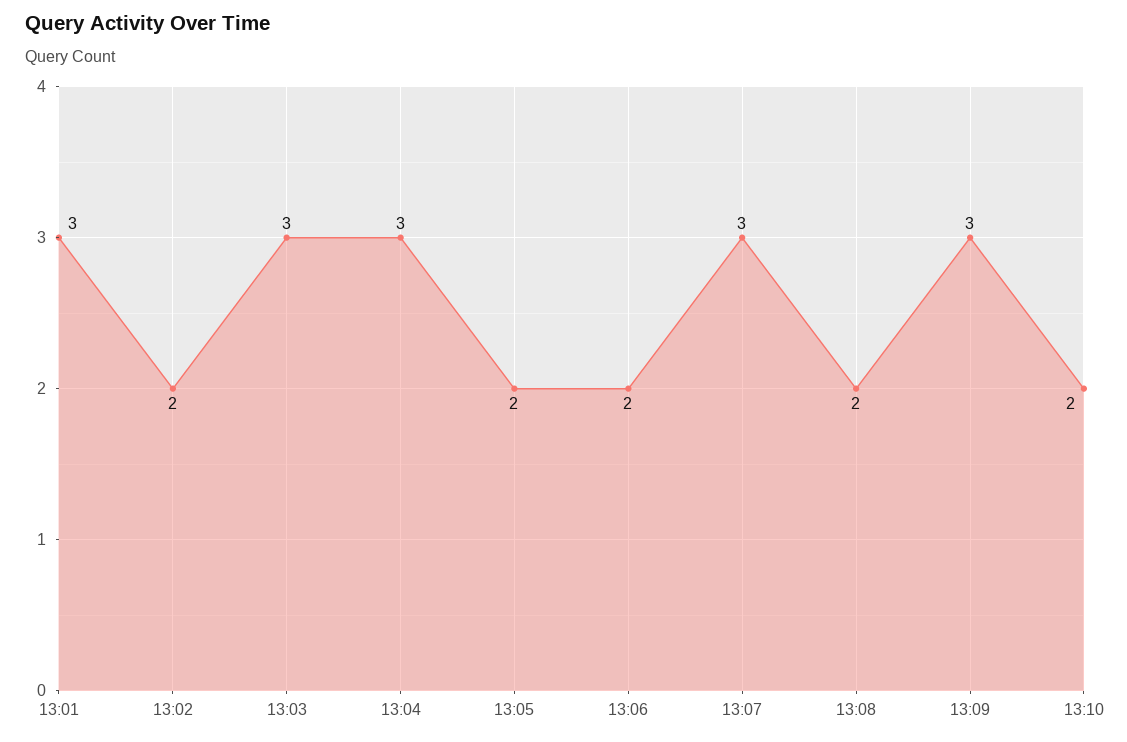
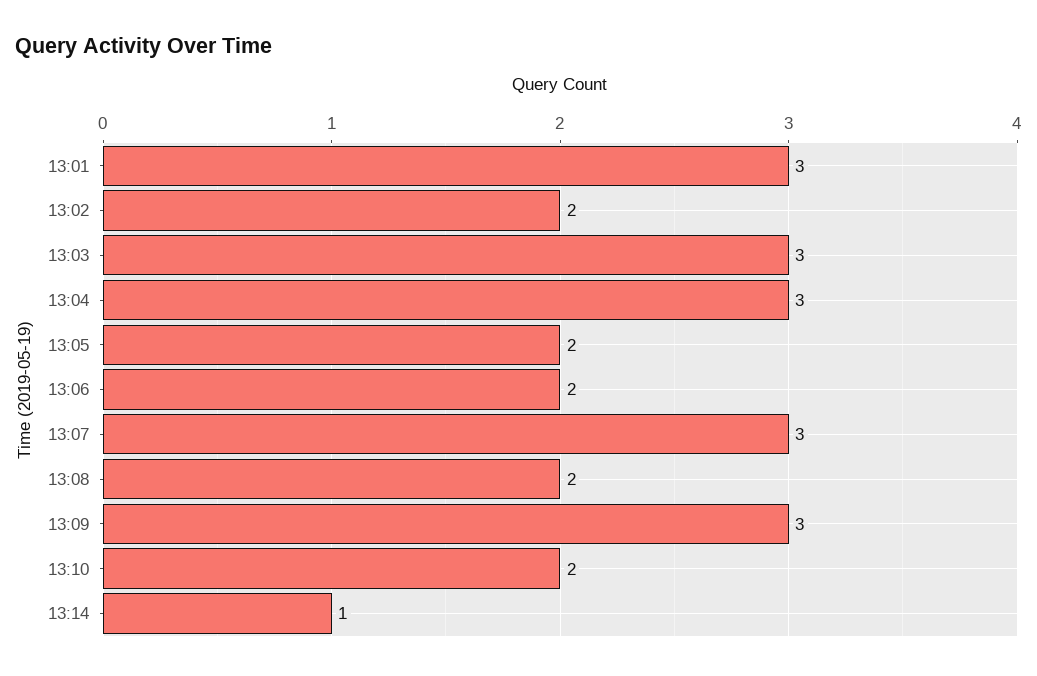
13:14: none -> 1

